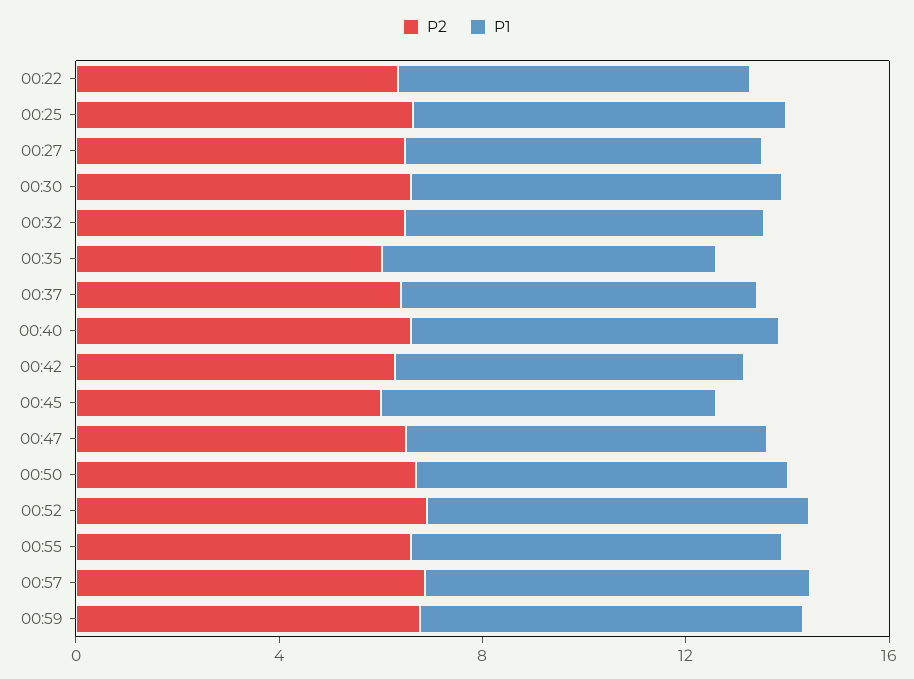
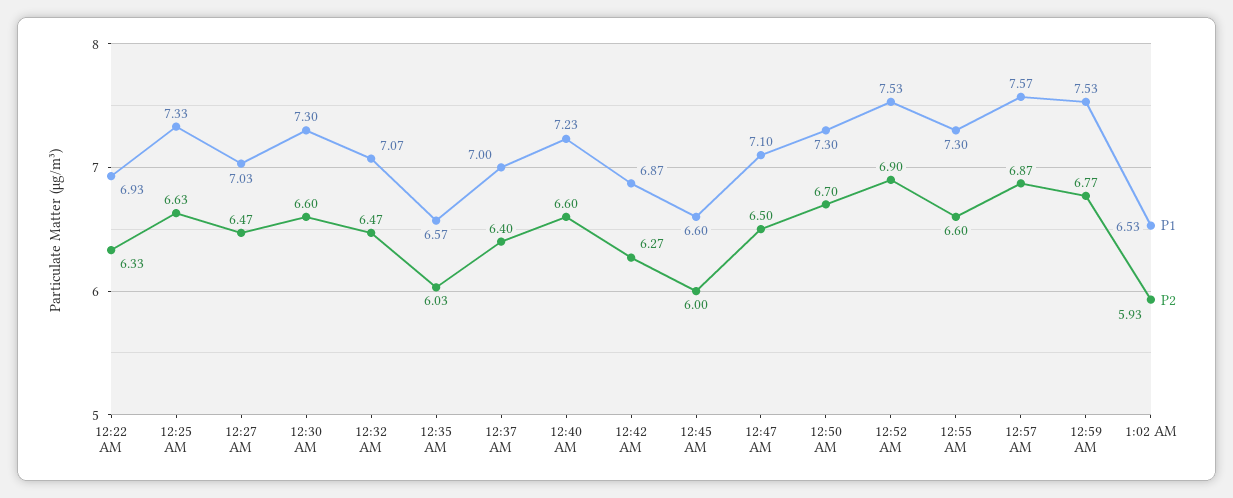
P1, 1:02 AM: none -> 6.53
P2, 1:02 AM: none -> 5.93

